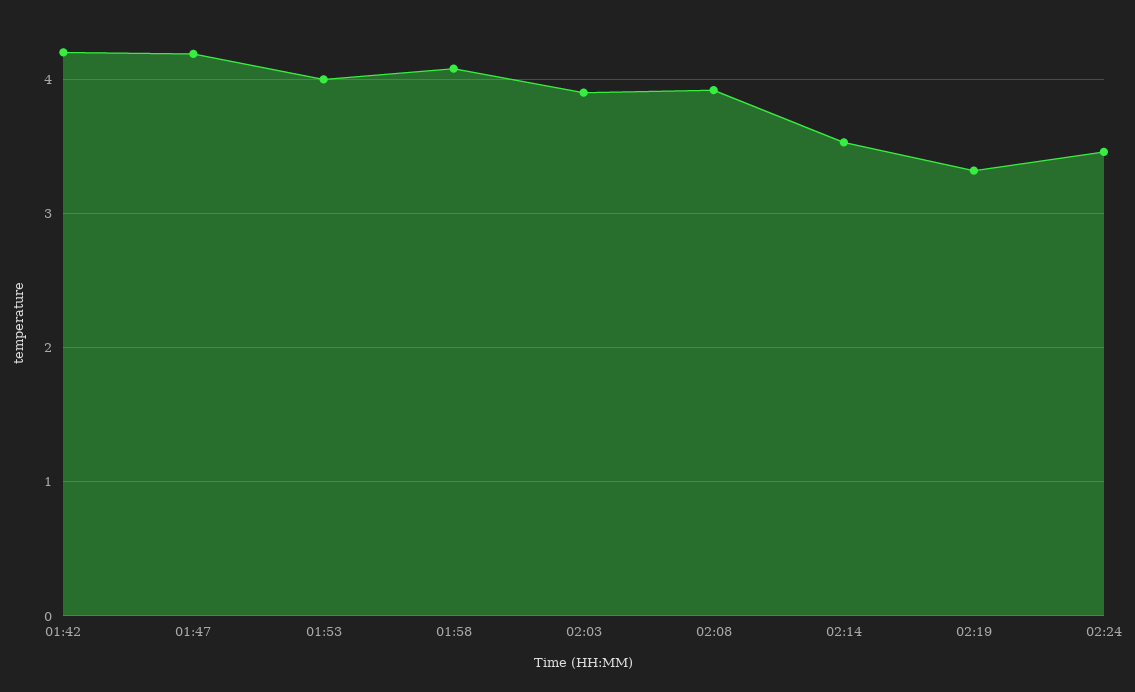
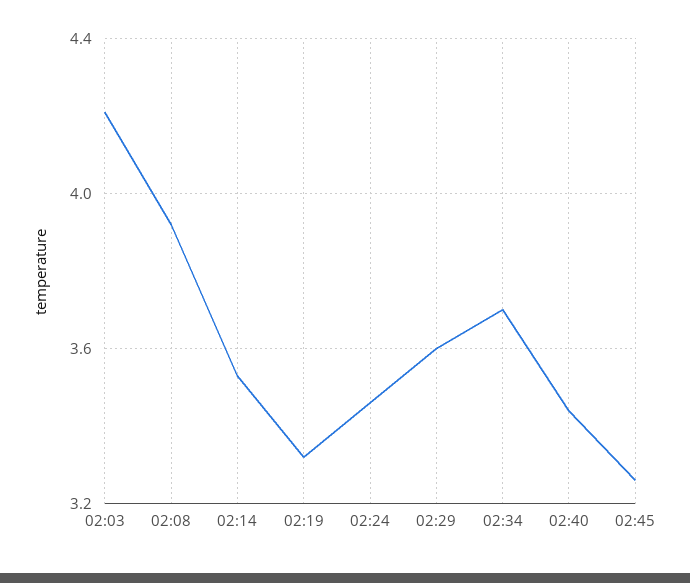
01:42: 4.2 -> none
01:47: 4.2 -> none
01:53: 4 -> none
01:58: 4.1 -> none
02:03: 3.9 -> 4.2
02:29: none -> 3.6
02:34: none -> 3.7
02:40: none -> 3.45
02:45: none -> 3.25

